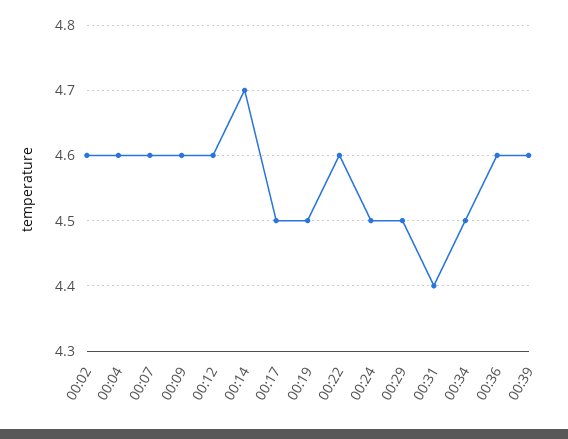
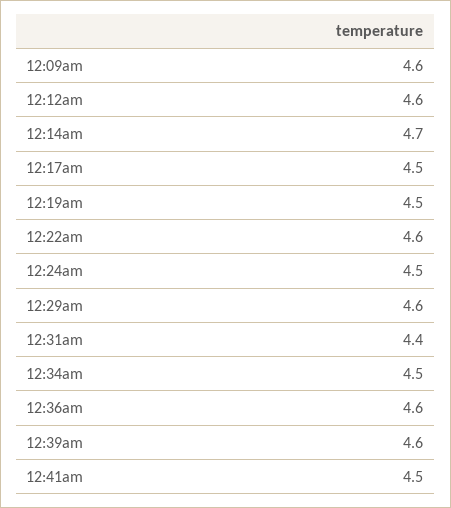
00:02: 4.6 -> none
00:04: 4.6 -> none
00:07: 4.6 -> none
00:29: 4.5 -> 4.6
12:41am: none -> 4.5

